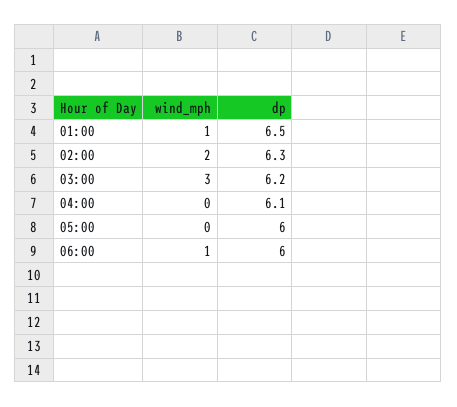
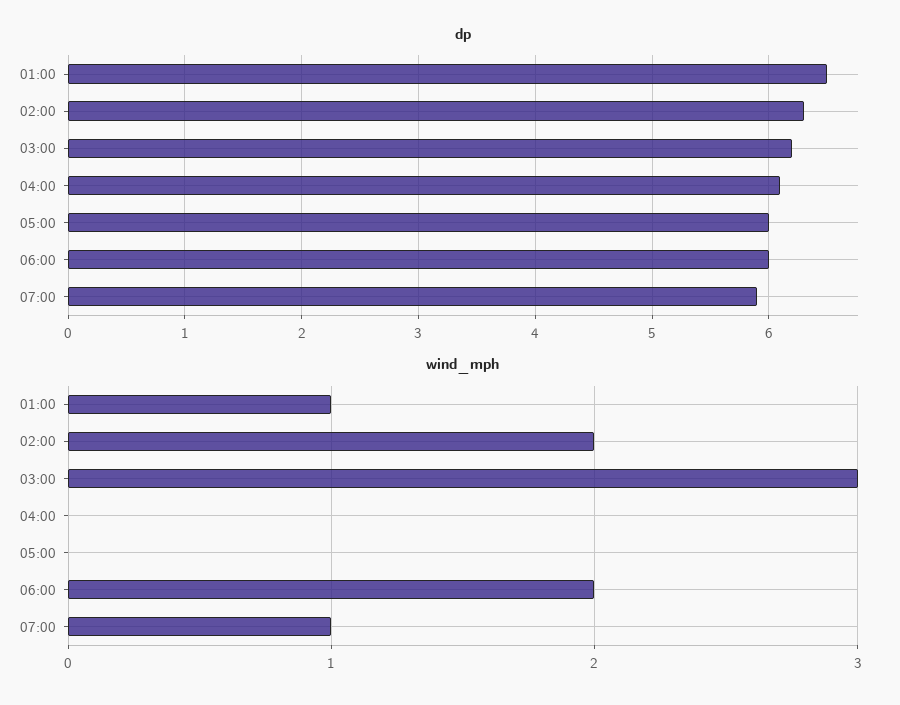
wind_mph, 06:00: 1 -> 2
dp, 07:00: none -> 5.9
wind_mph, 07:00: none -> 1

